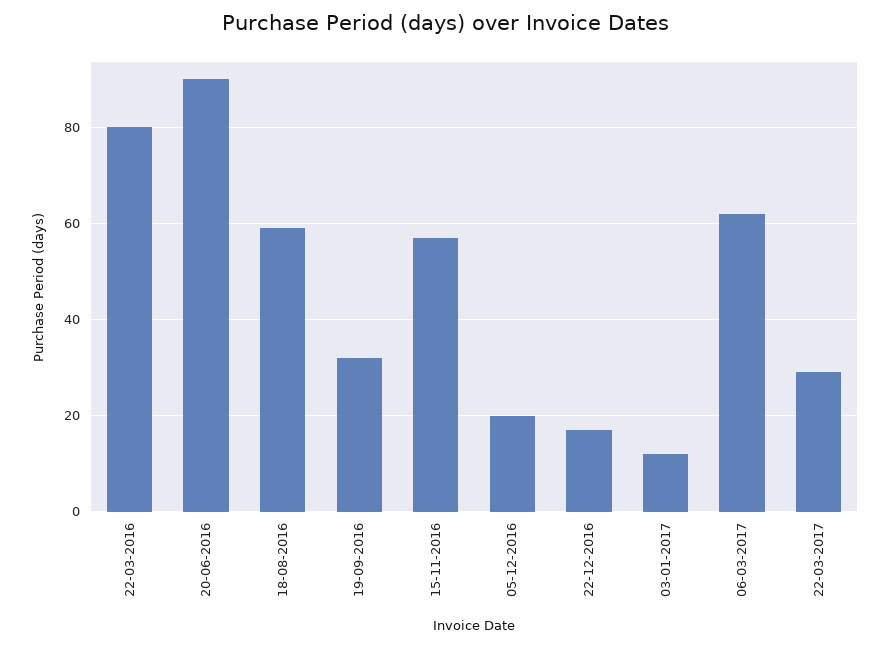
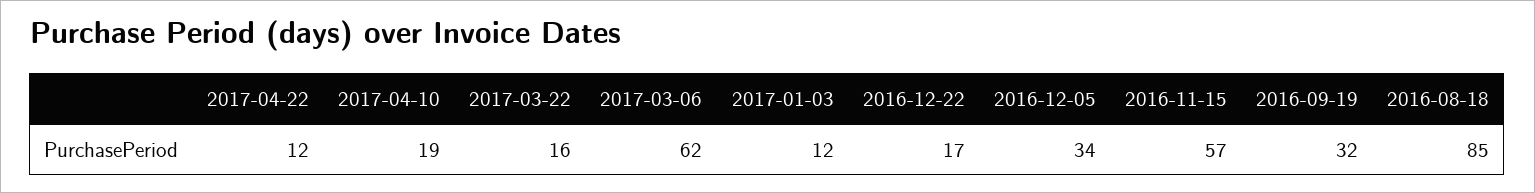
22-03-2016: 80 -> none
20-06-2016: 90 -> none
18-08-2016: 60 -> 85
05-12-2016: 20 -> 34
22-03-2017: 30 -> 16
2017-04-22: none -> 12
2017-04-10: none -> 19

